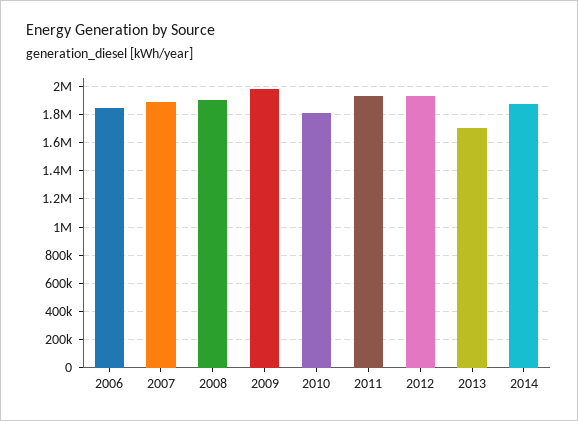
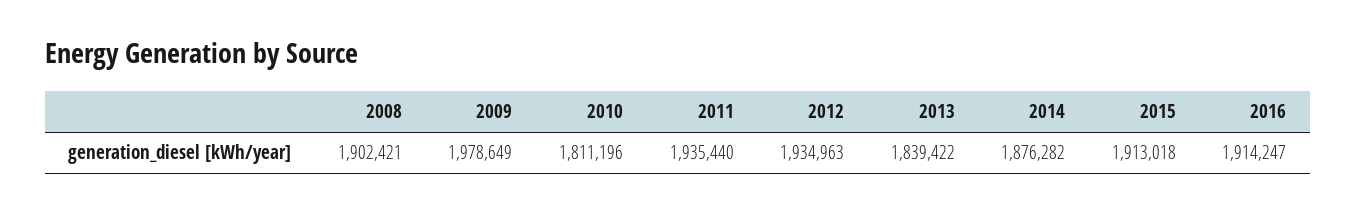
2006: 1850000 -> none
2007: 1900000 -> none
2013: 1700000 -> 1839422
2015: none -> 1913018
2016: none -> 1914247

